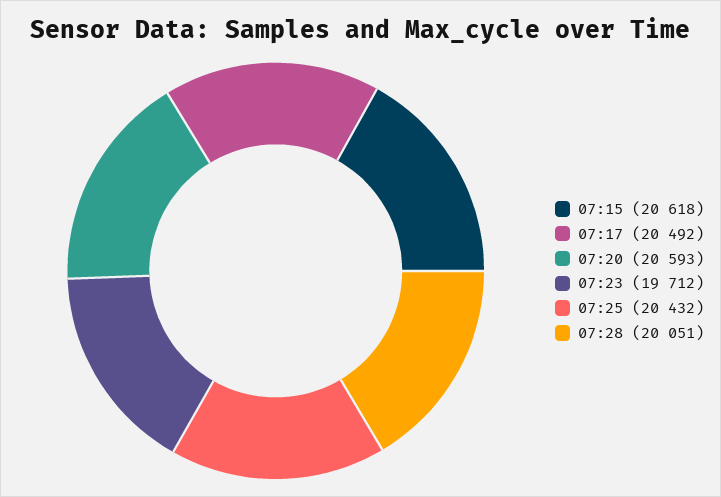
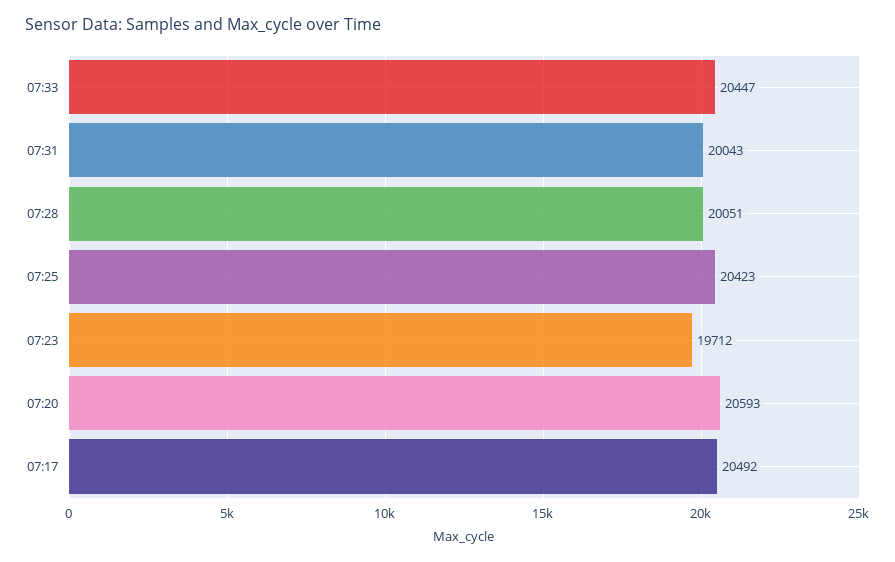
07:15: 20618 -> none
07:25: 20432 -> 20423
07:33: none -> 20447
07:31: none -> 20043

